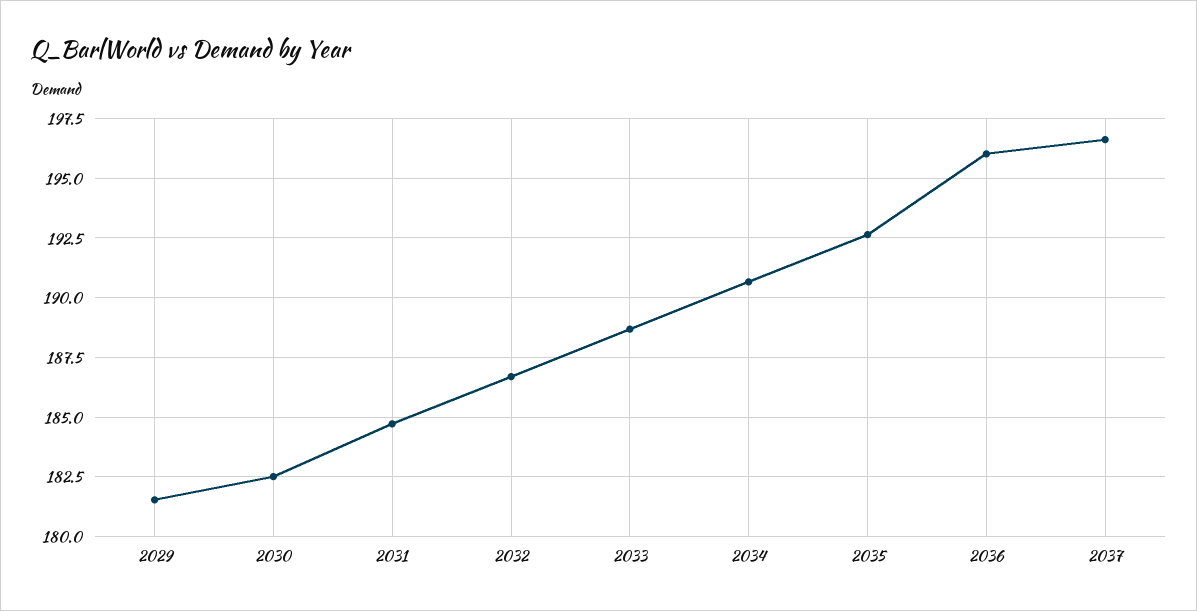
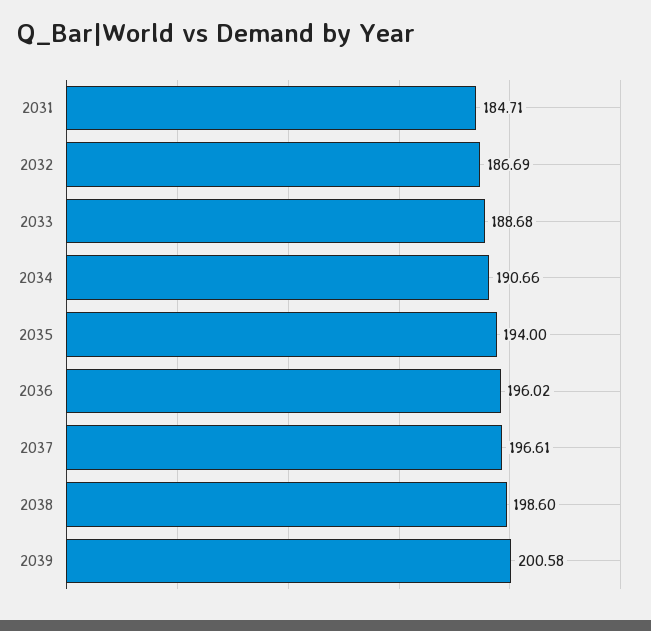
2029: 181.5 -> none
2030: 182.5 -> none
2035: 192.5 -> 194
2038: none -> 198.6
2039: none -> 200.58

